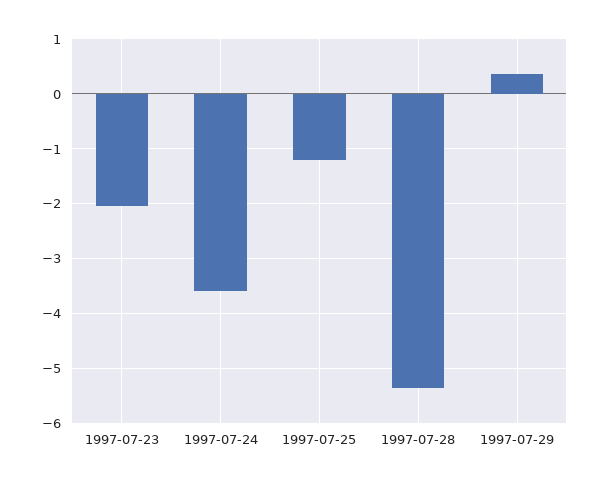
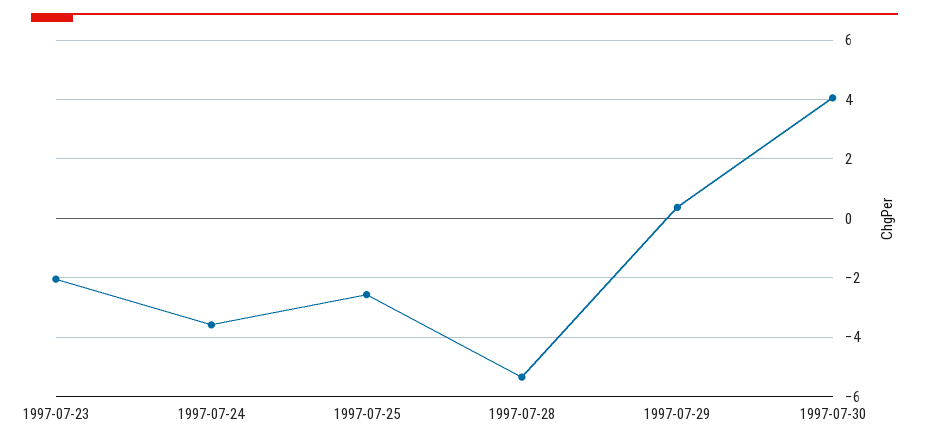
1997-07-25: -1.2 -> -2.5
1997-07-30: none -> 4

